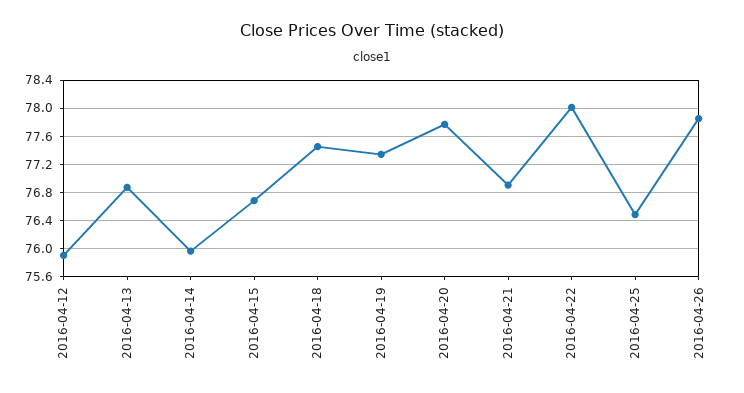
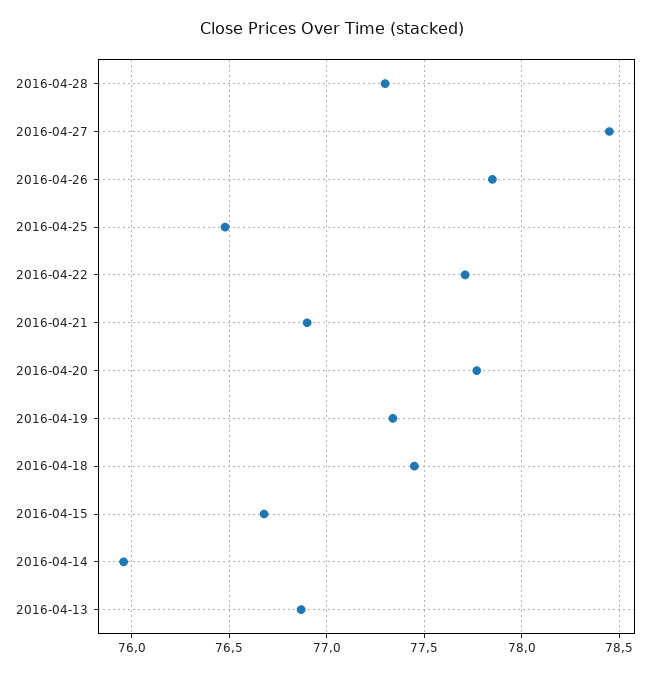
2016-04-12: 75.9 -> none
2016-04-22: 78 -> 77.7
2016-04-28: none -> 77.3
2016-04-27: none -> 78.45

